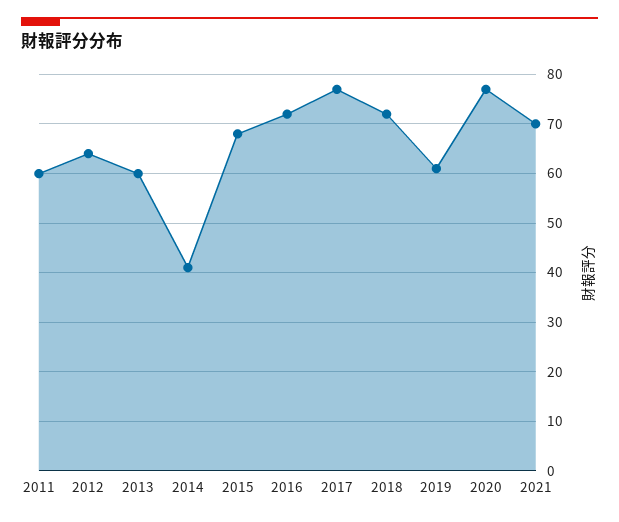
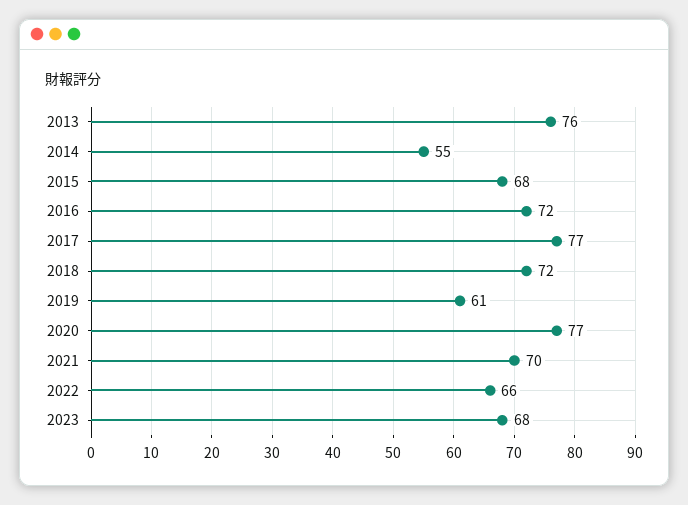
2011: 60 -> none
2012: 65 -> none
2013: 60 -> 76
2014: 40 -> 55
2022: none -> 66
2023: none -> 68

